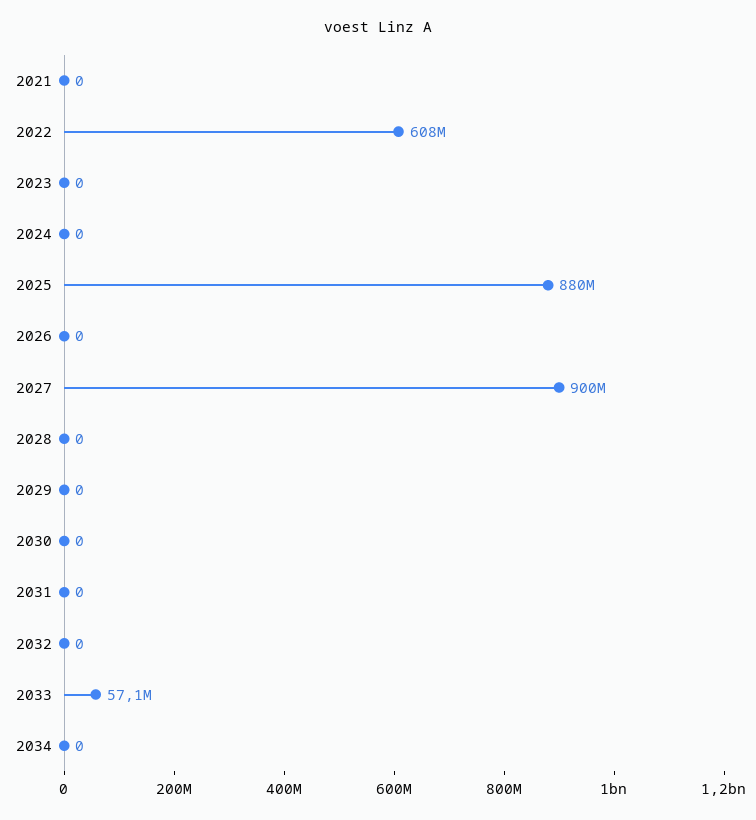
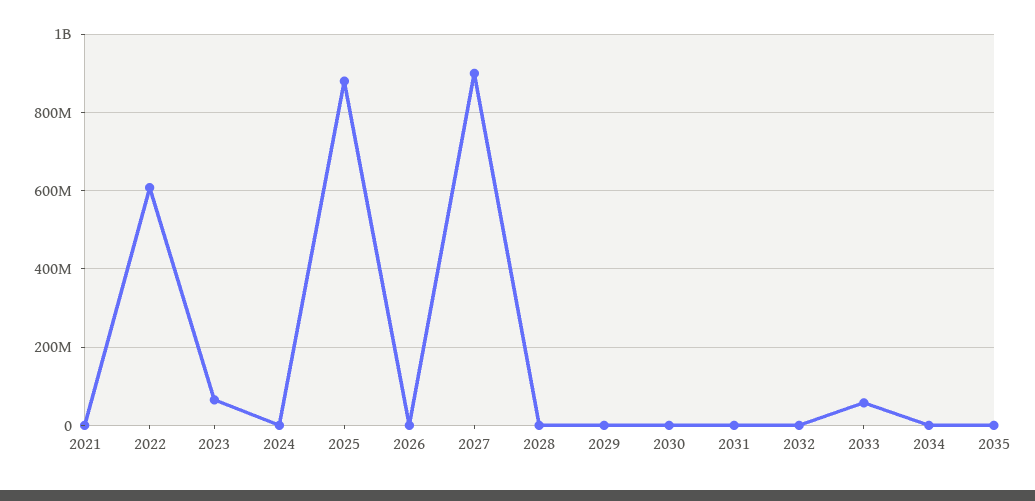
2023: 0 -> 60000000
2035: none -> 0

